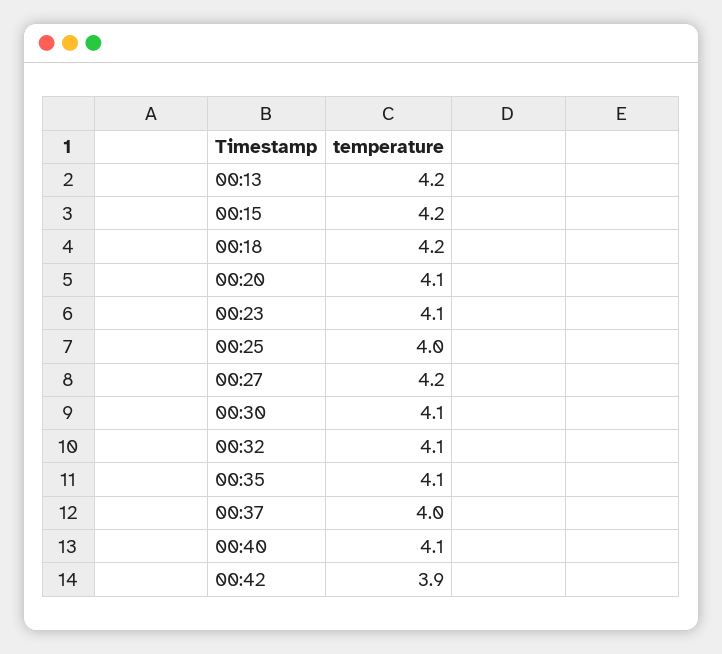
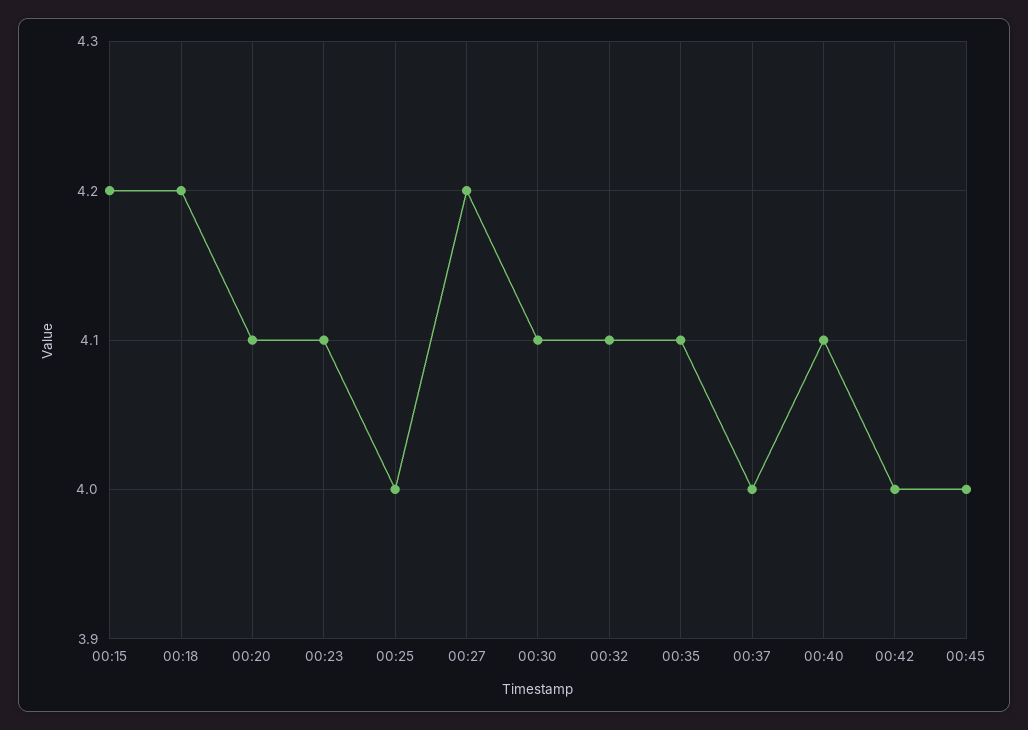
00:13: 4.2 -> none
00:42: 3.9 -> 4
00:45: none -> 4

